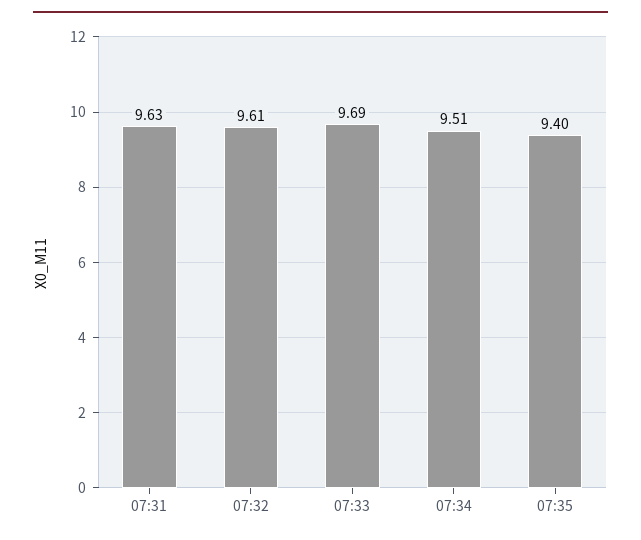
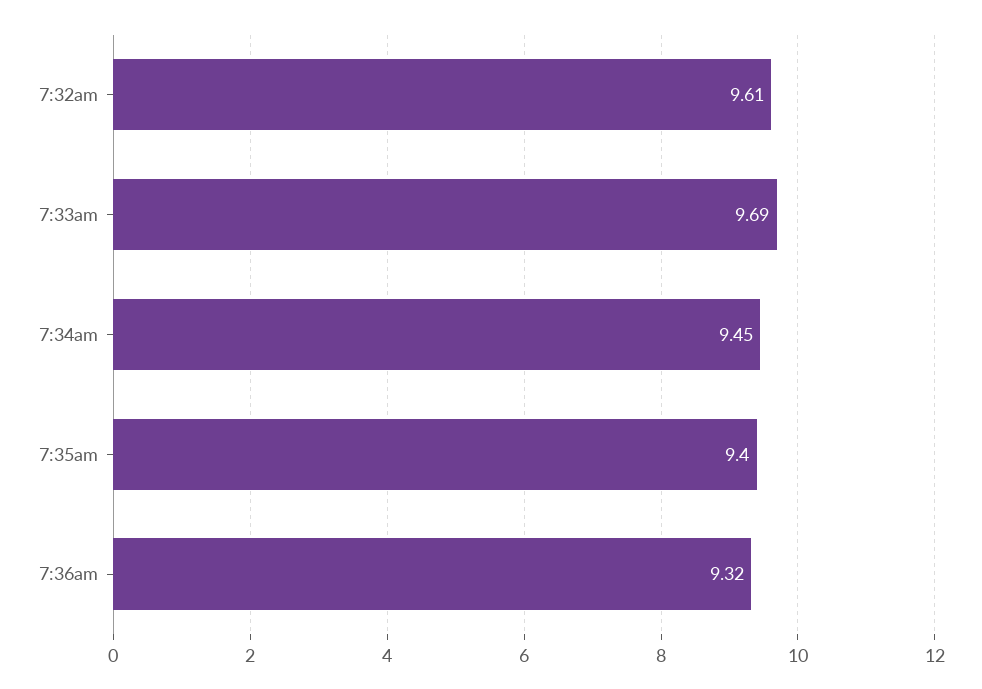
07:31: 9.63 -> none
07:34: 9.51 -> 9.45
7:36am: none -> 9.32

